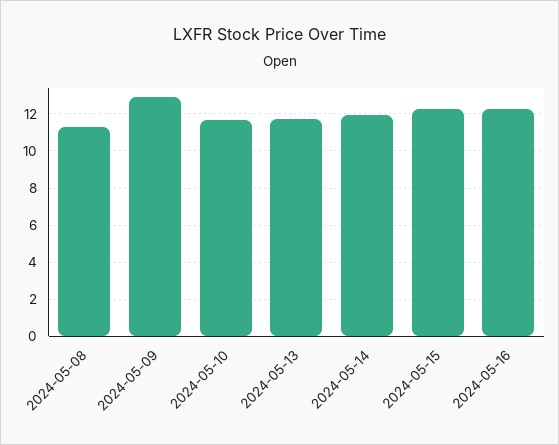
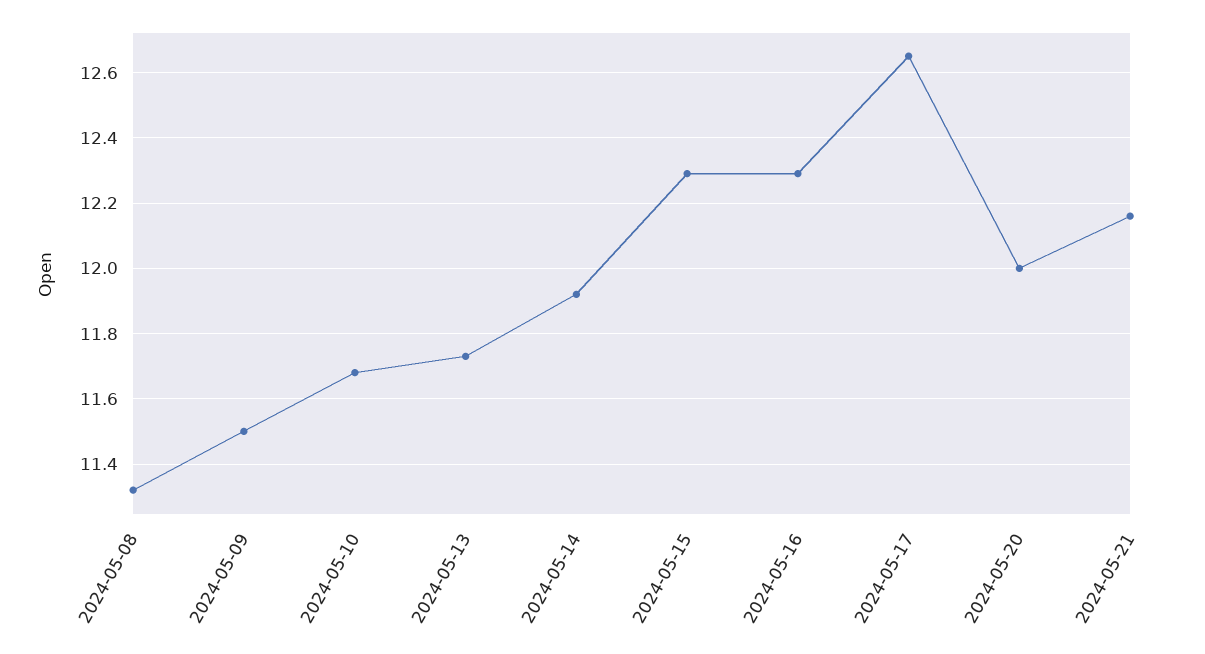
2024-05-09: 13 -> 11.5
2024-05-17: none -> 12.65
2024-05-20: none -> 12
2024-05-21: none -> 12.15

